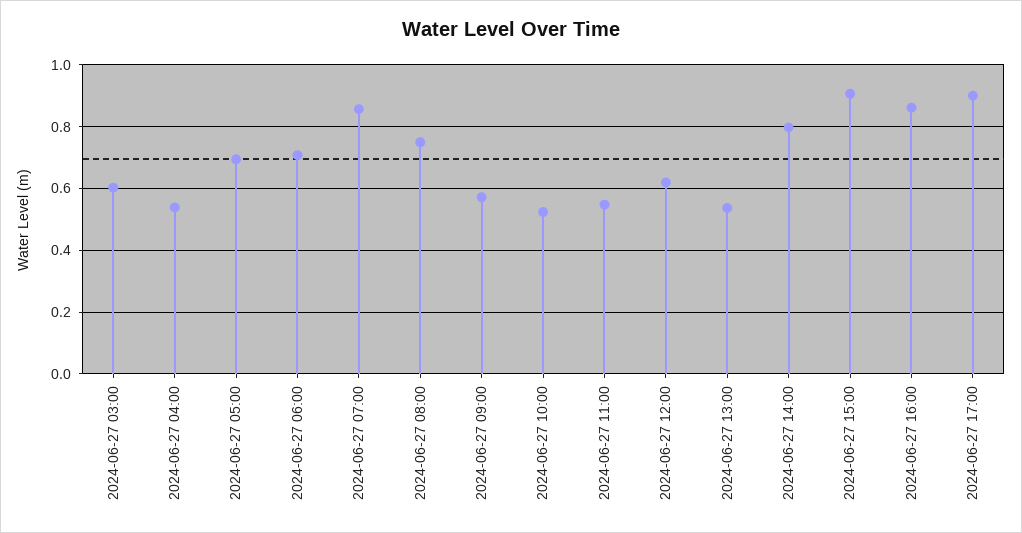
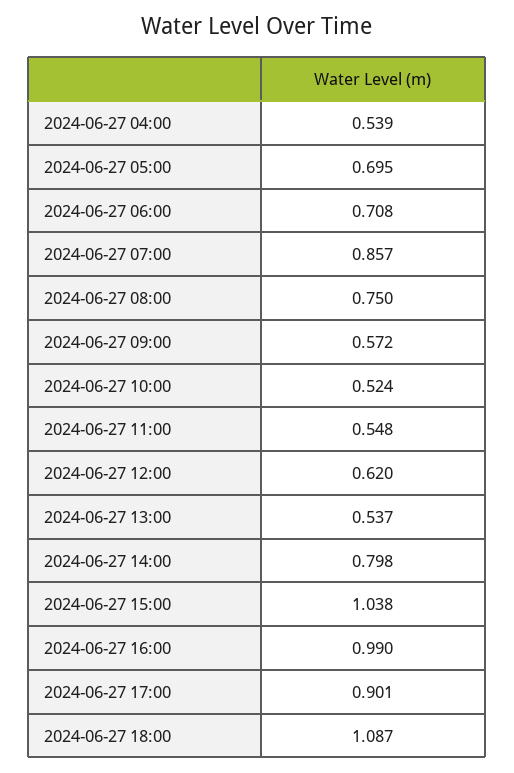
2024-06-27 03:00: 0.6 -> none
2024-06-27 15:00: 0.9 -> 1.038
2024-06-27 16:00: 0.86 -> 0.99
2024-06-27 18:00: none -> 1.087

